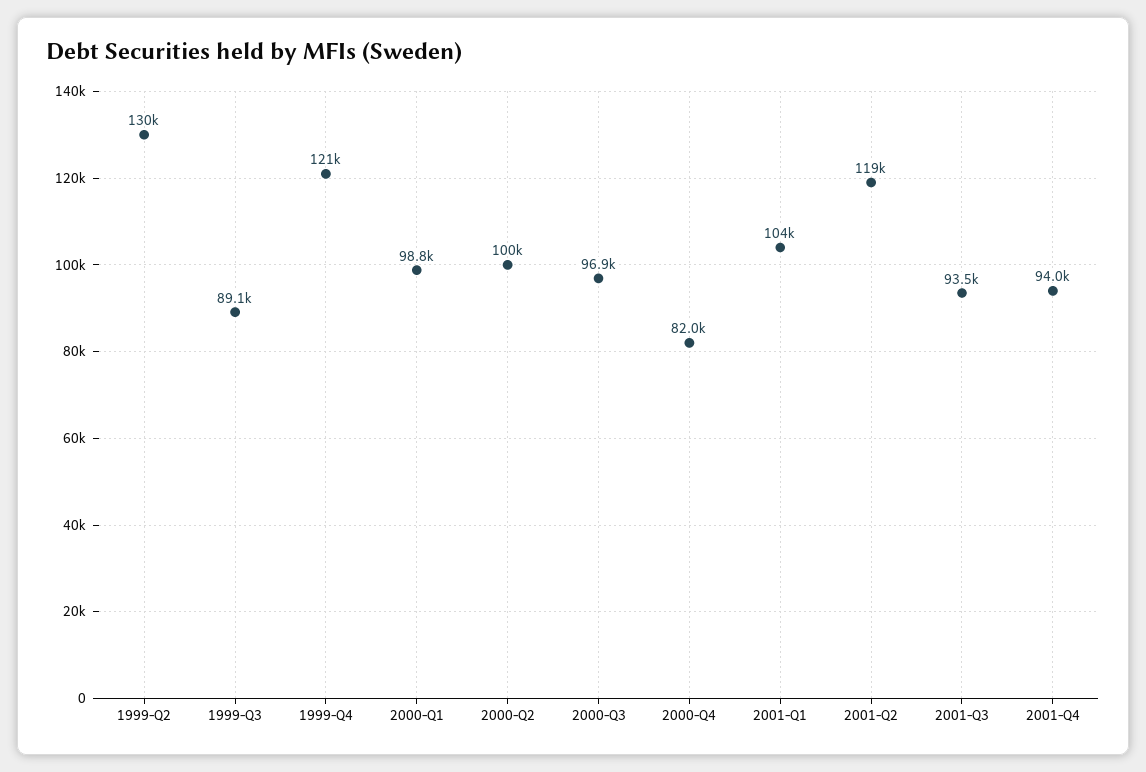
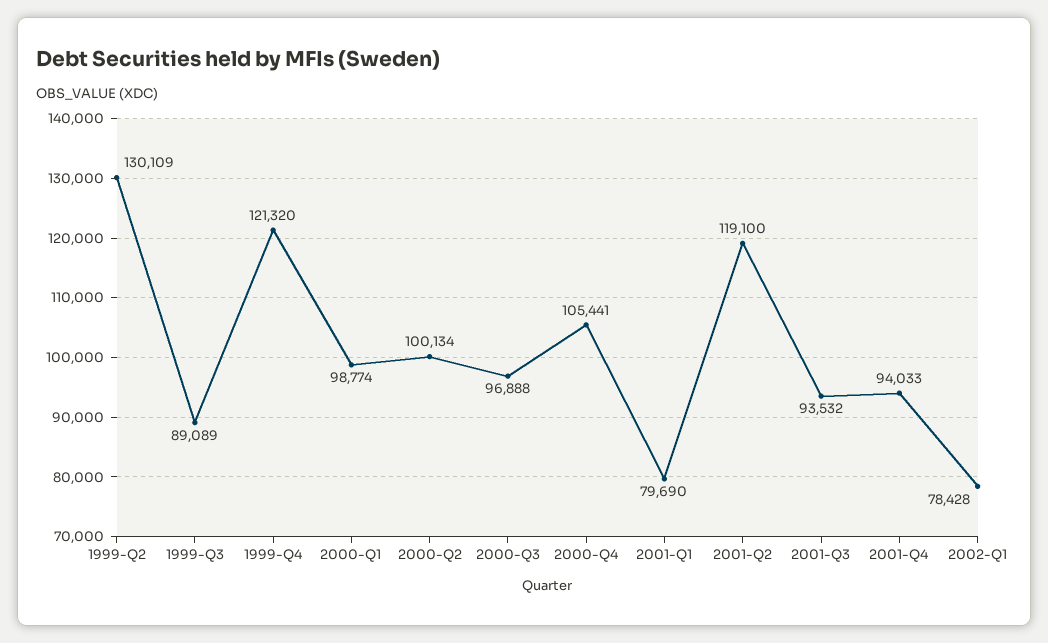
2000-Q4: 82000 -> 105441
2001-Q1: 104000 -> 79690
2002-Q1: none -> 78428

